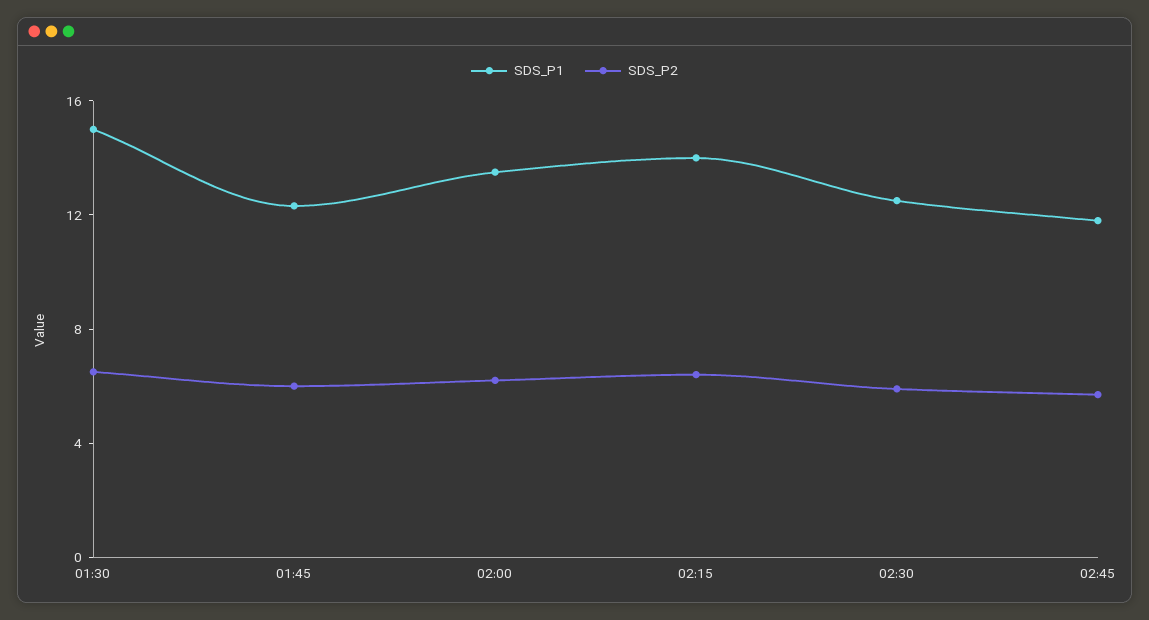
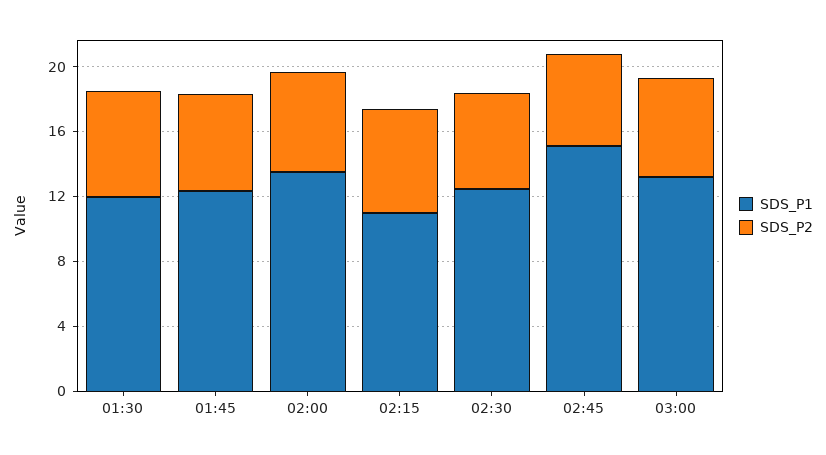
SDS_P1, 01:30: 15 -> 12
SDS_P1, 02:15: 14 -> 11
SDS_P1, 02:45: 12 -> 15
SDS_P1, 03:00: none -> 13
SDS_P2, 03:00: none -> 6

